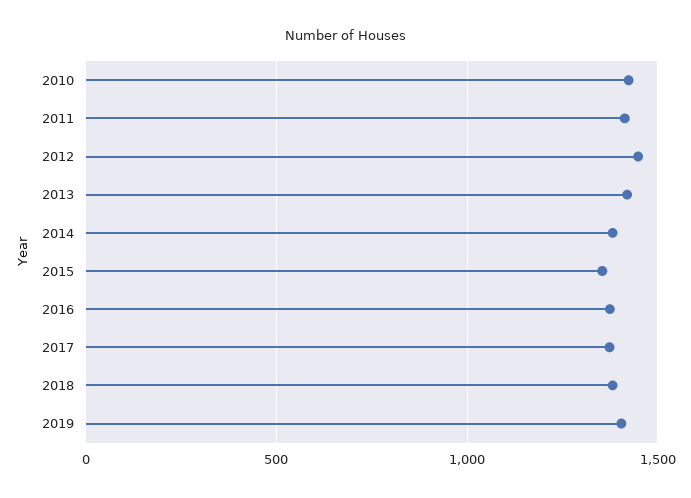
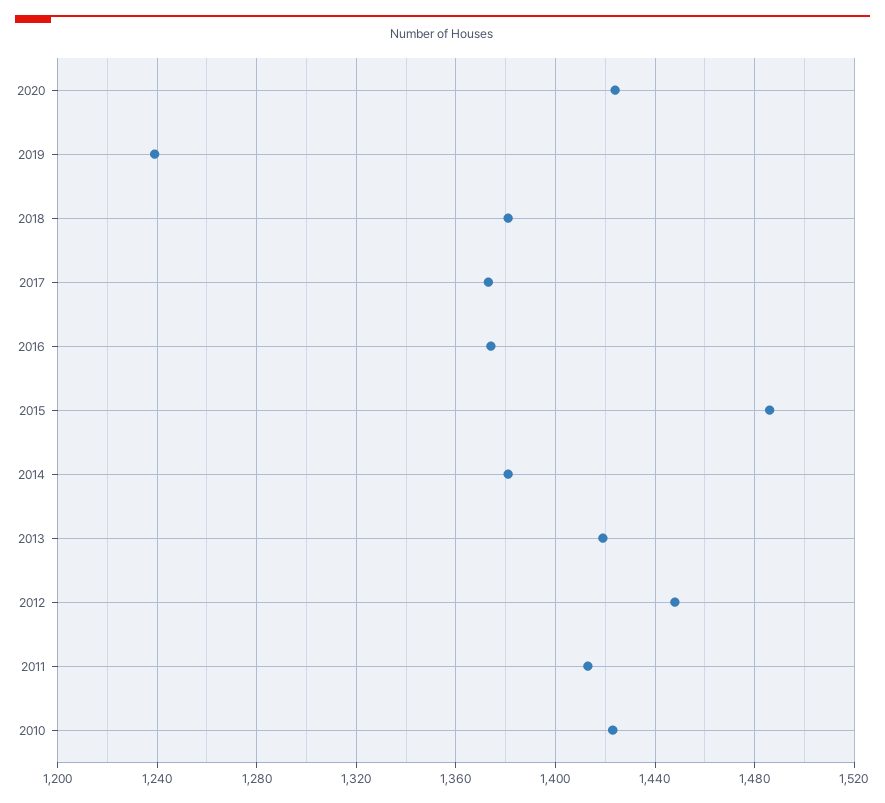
2015: 1350 -> 1485
2019: 1400 -> 1240
2020: none -> 1425

